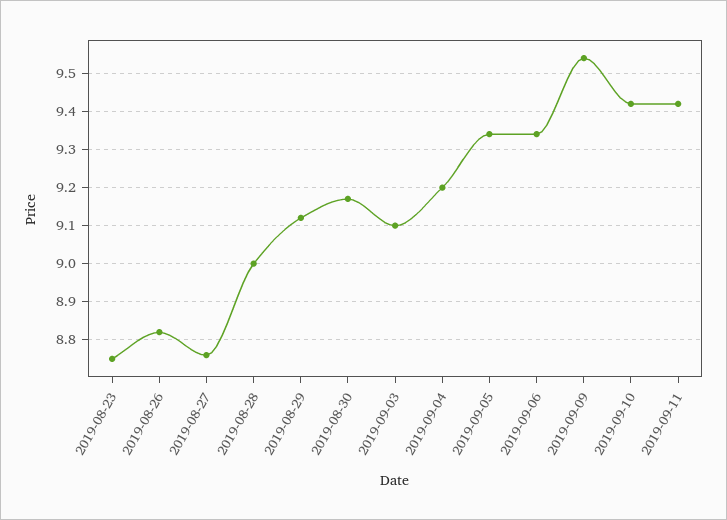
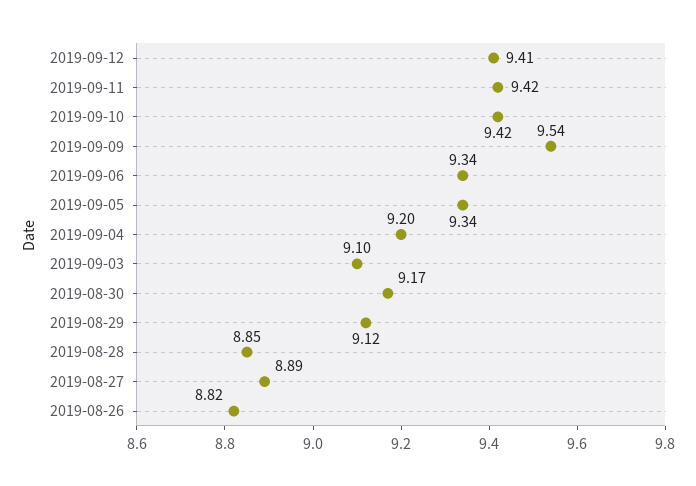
2019-08-23: 8.75 -> none
2019-08-27: 8.75 -> 8.89
2019-08-28: 9 -> 8.85
2019-09-12: none -> 9.41

